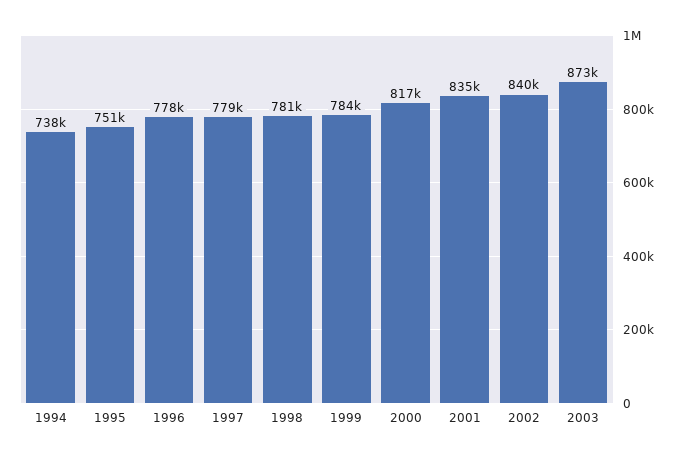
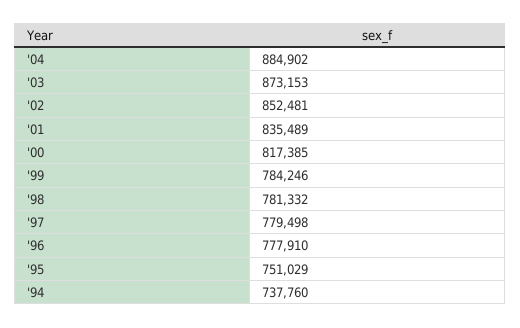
2002: 840000 -> 852481
'04: none -> 884902

